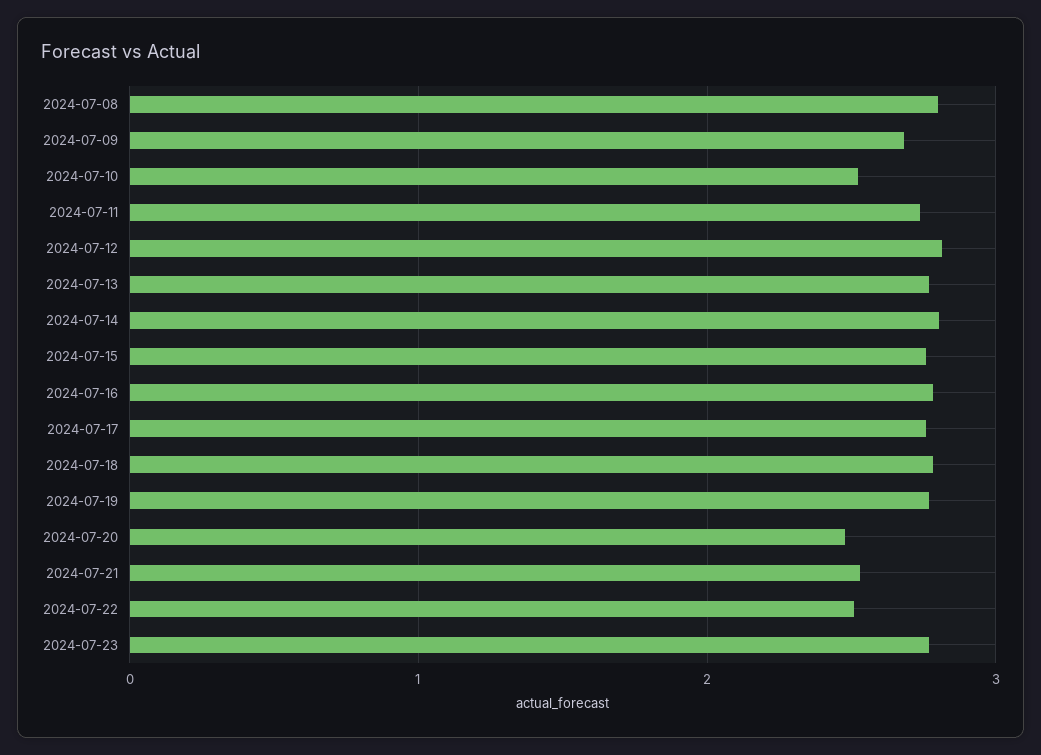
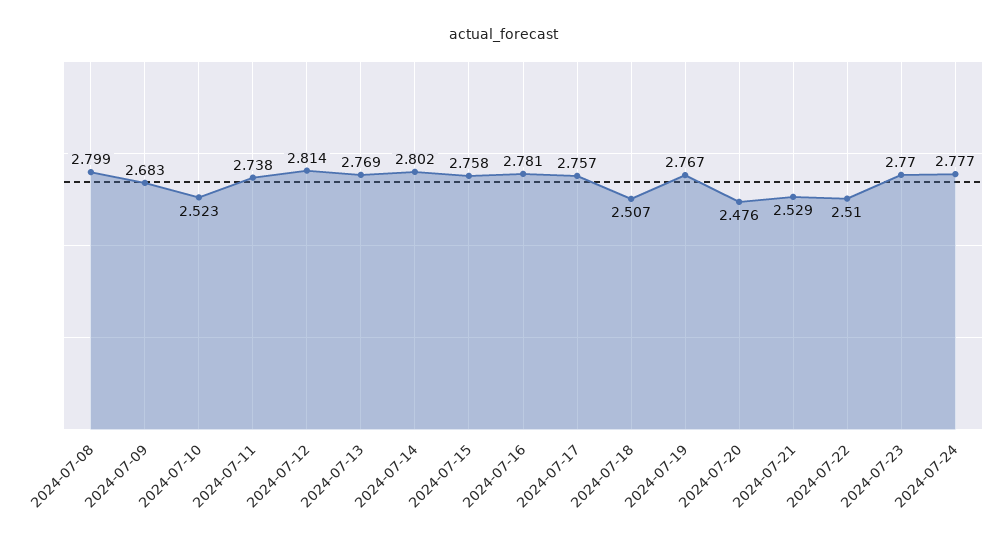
2024-07-18: 2.8 -> 2.507
2024-07-24: none -> 2.777

